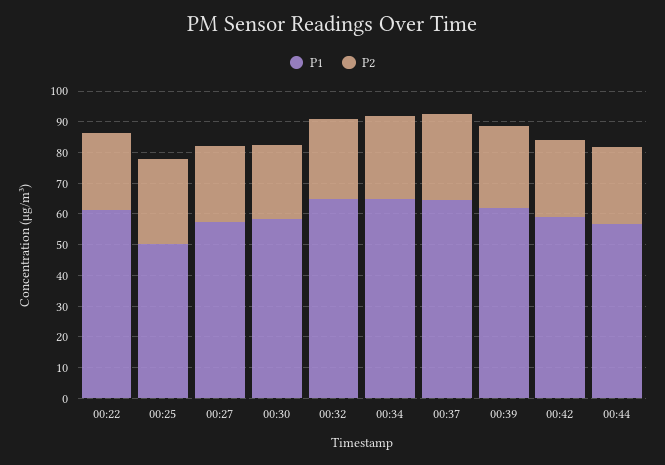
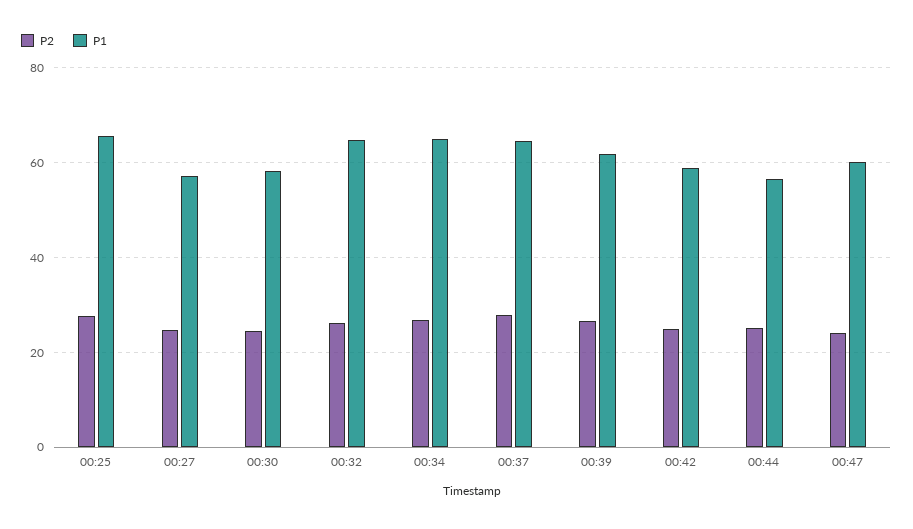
P1, 00:22: 60 -> none
P2, 00:22: 25 -> none
P1, 00:25: 50 -> 66
P2, 00:47: none -> 24
P1, 00:47: none -> 60

